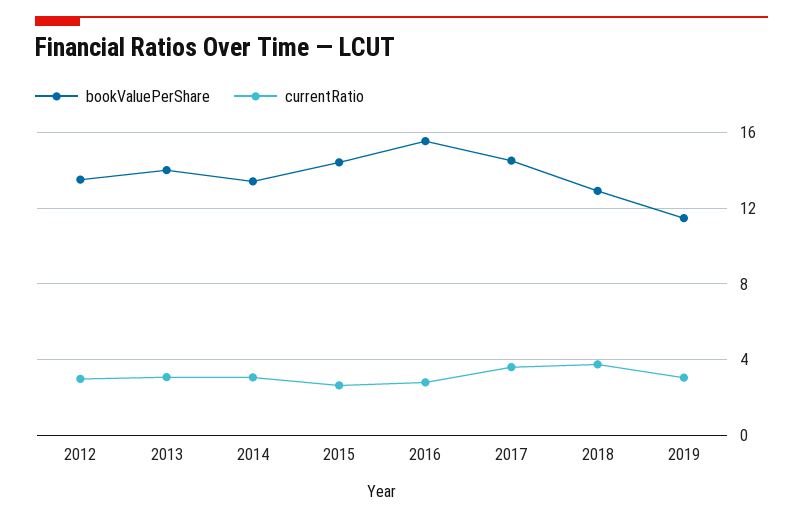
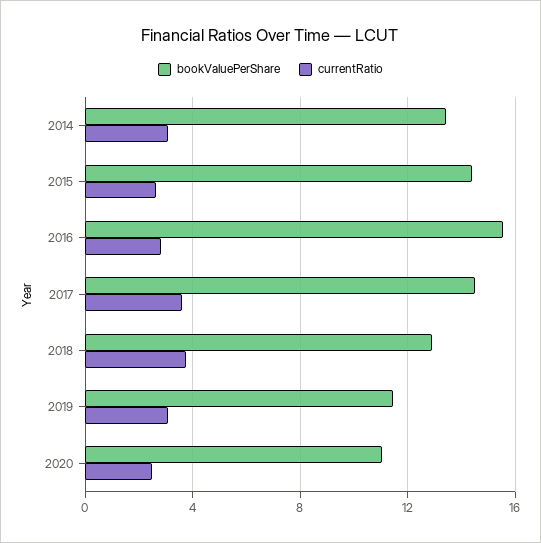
bookValuePerShare, 2012: 13.5 -> none
currentRatio, 2012: 3 -> none
bookValuePerShare, 2013: 14 -> none
currentRatio, 2013: 3 -> none
bookValuePerShare, 2020: none -> 11
currentRatio, 2020: none -> 2.5

